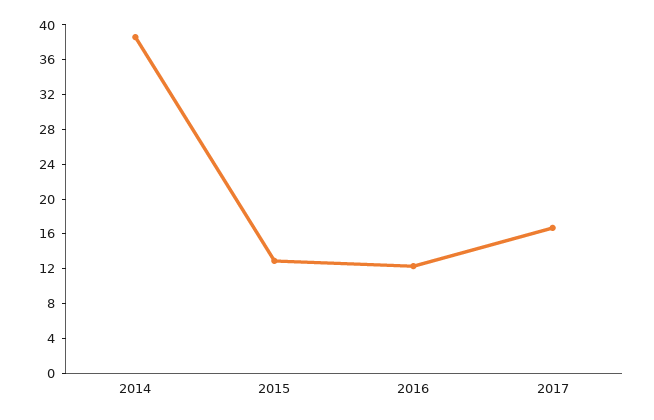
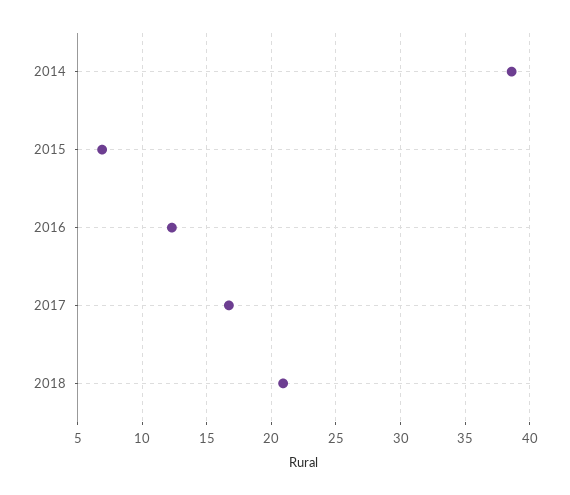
2015: 13 -> 7
2018: none -> 21

